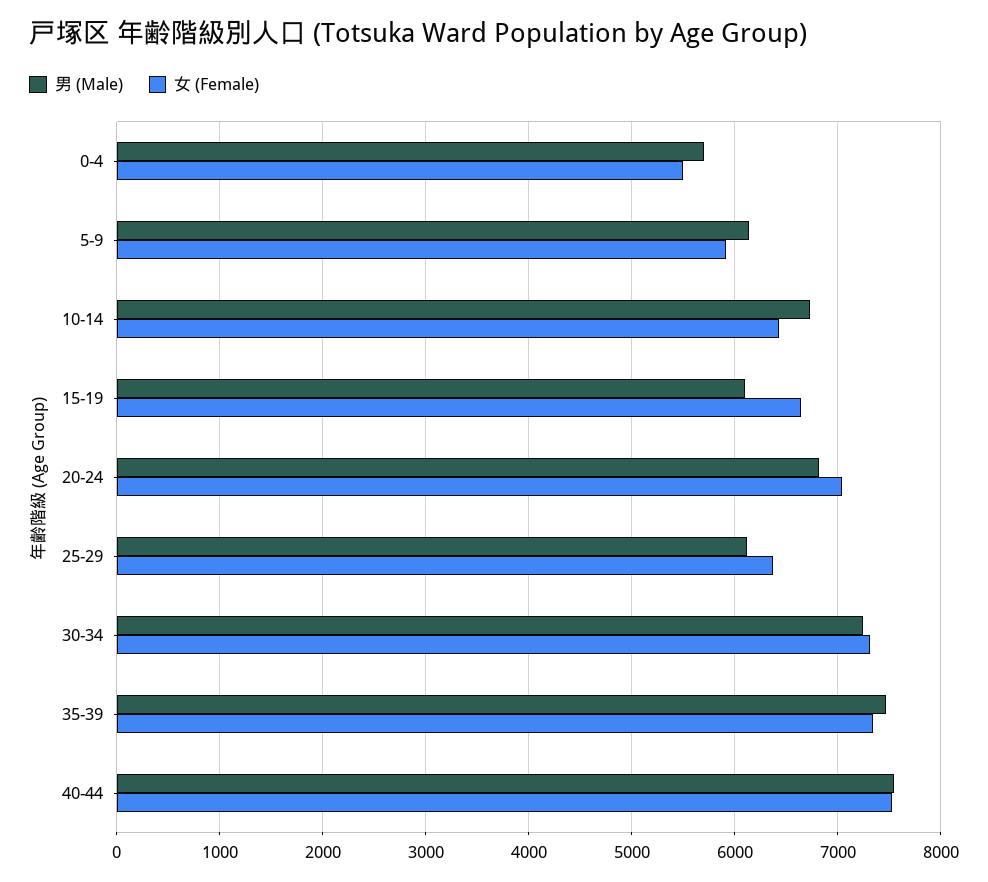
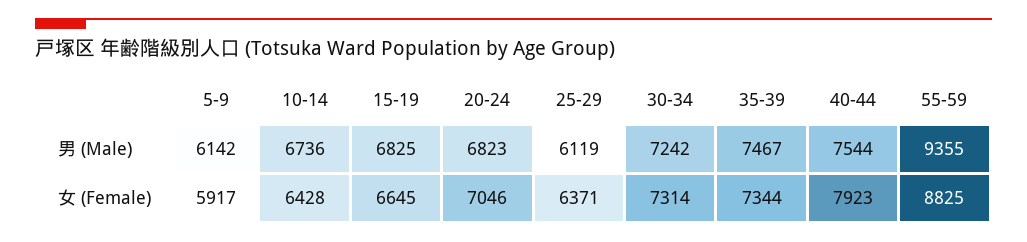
男 (Male), 0-4: 5700 -> none
女 (Female), 0-4: 5500 -> none
男 (Male), 15-19: 6100 -> 6825
女 (Female), 40-44: 7500 -> 7923
男 (Male), 55-59: none -> 9355
女 (Female), 55-59: none -> 8825

